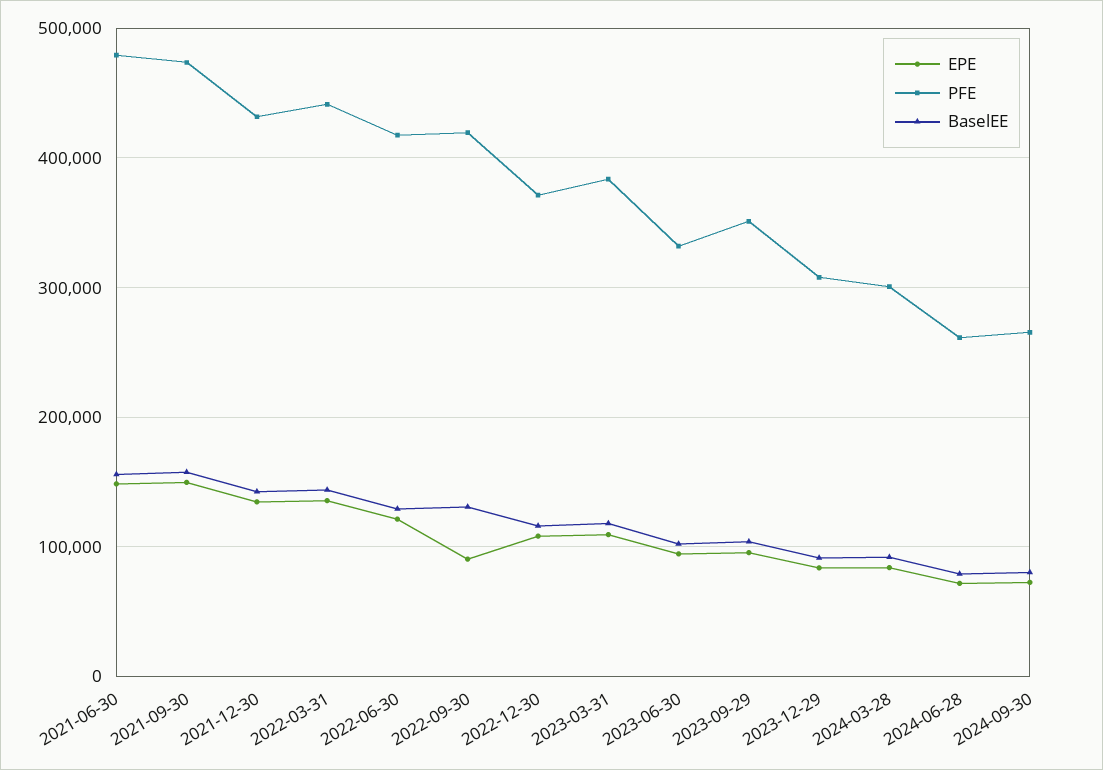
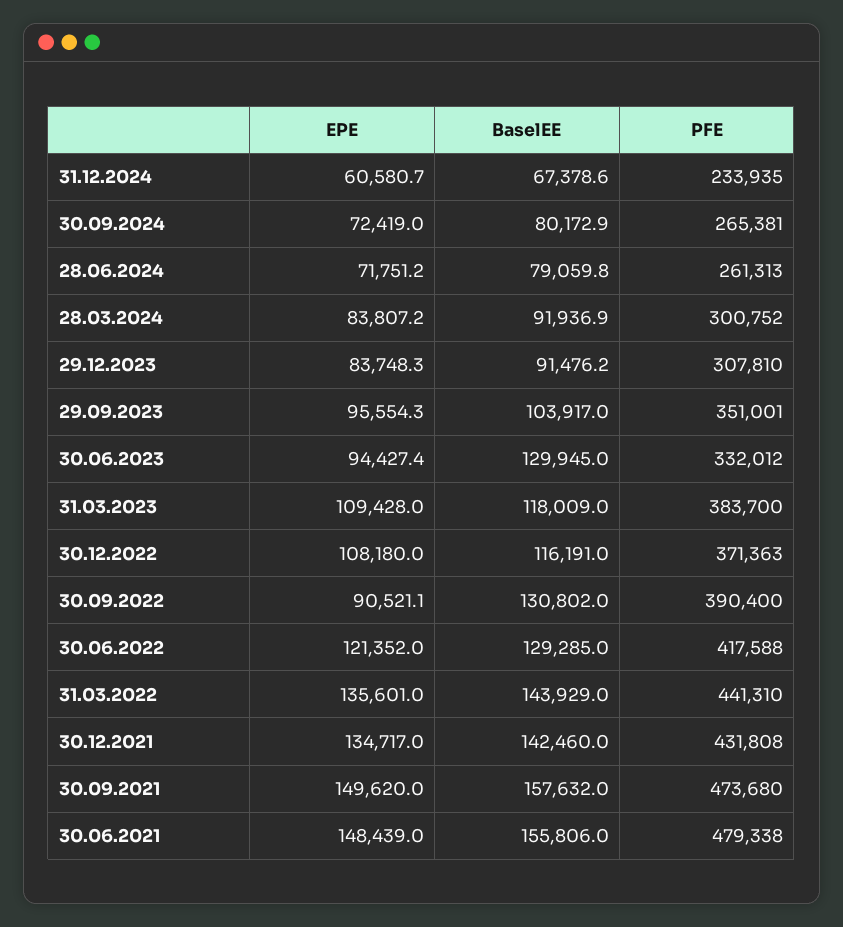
PFE, 2022-09-30: 420000 -> 390400
BaselEE, 2023-06-30: 100000 -> 129945
EPE, 31.12.2024: none -> 60580.7
BaselEE, 31.12.2024: none -> 67378.6
PFE, 31.12.2024: none -> 233935

